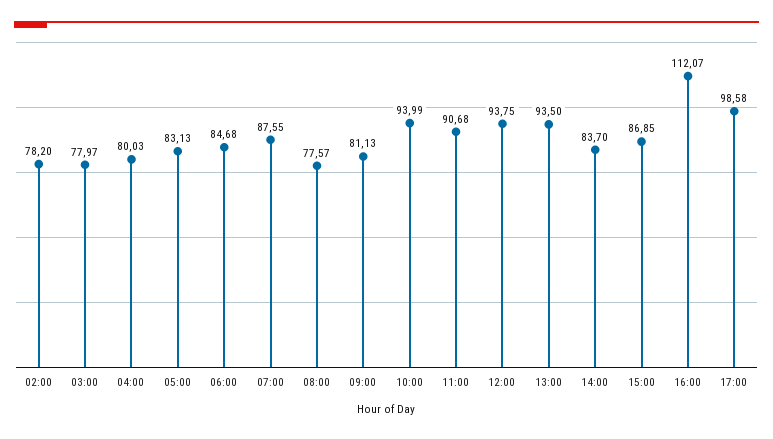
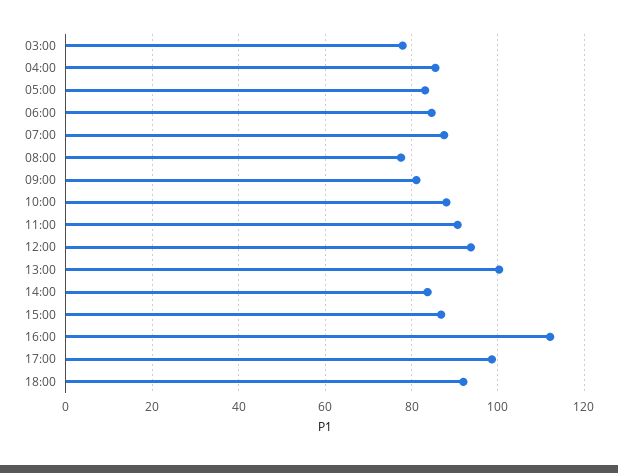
02:00: 78.2 -> none
04:00: 80.03 -> 86
10:00: 93.99 -> 88
13:00: 93.5 -> 100
18:00: none -> 92

